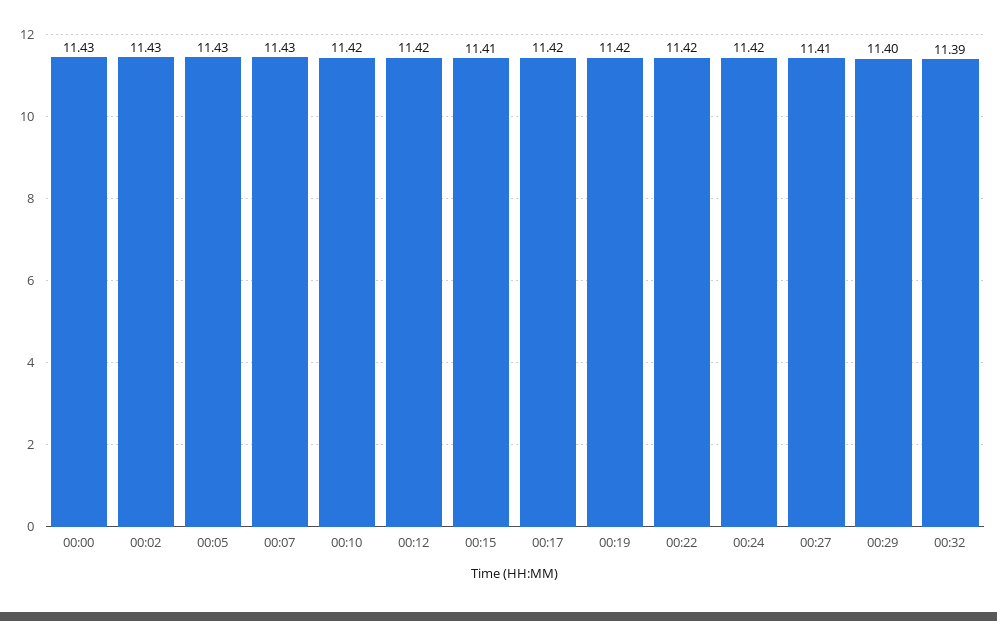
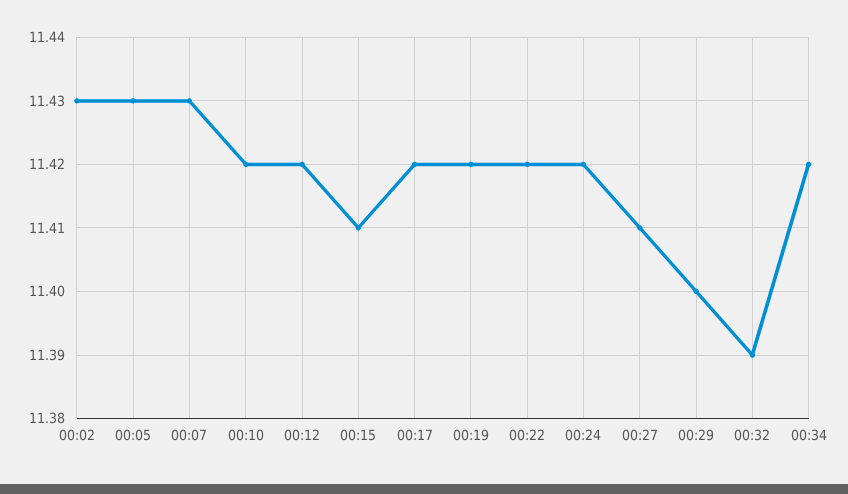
00:00: 11.43 -> none
00:34: none -> 11.42

